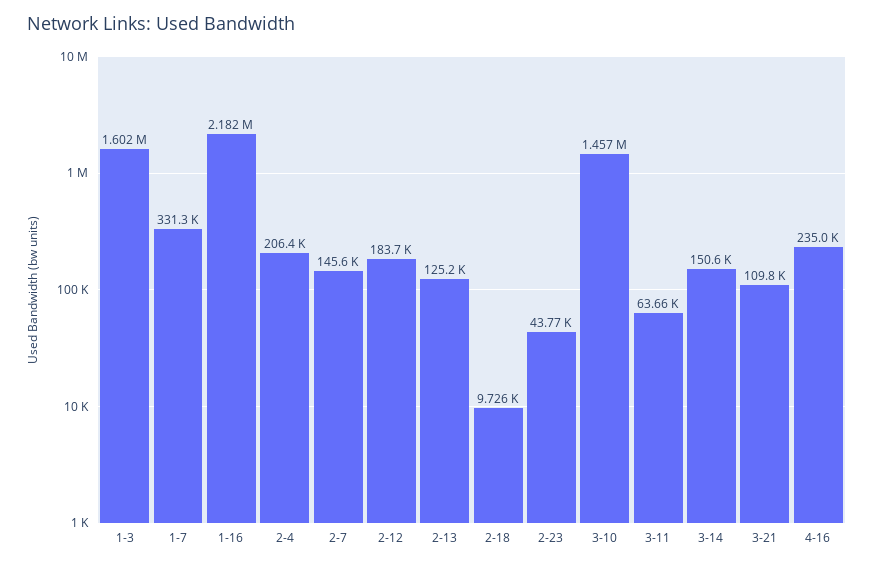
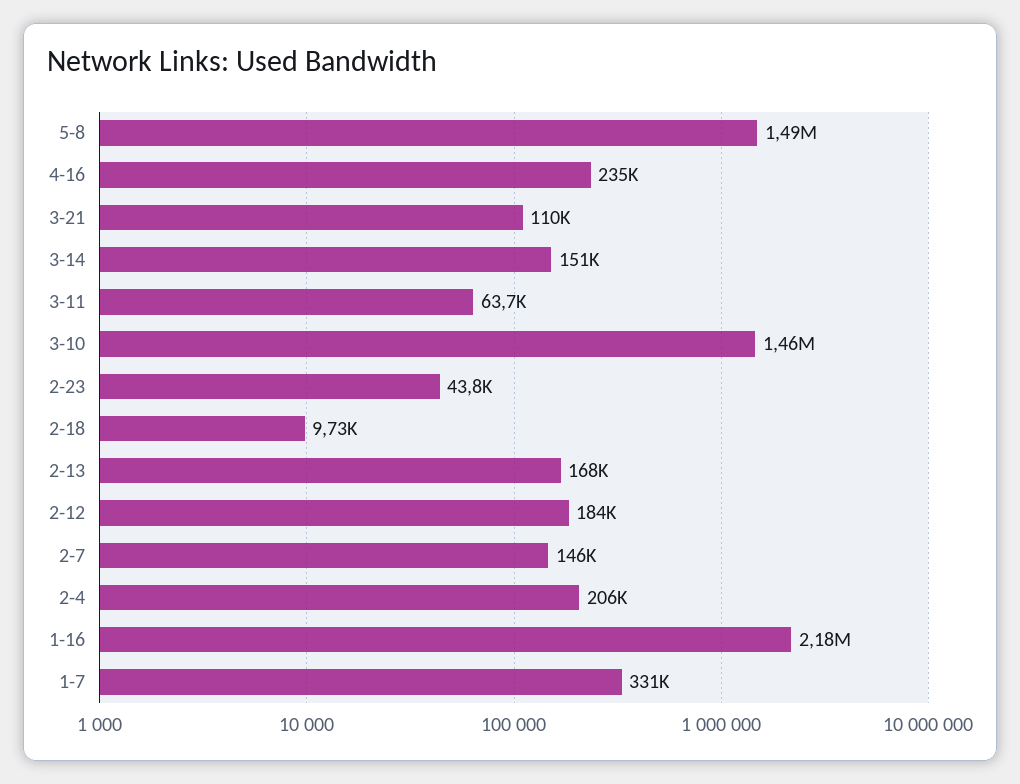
1-3: 1602000 -> none
2-13: 125200 -> 168000
5-8: none -> 1490000

